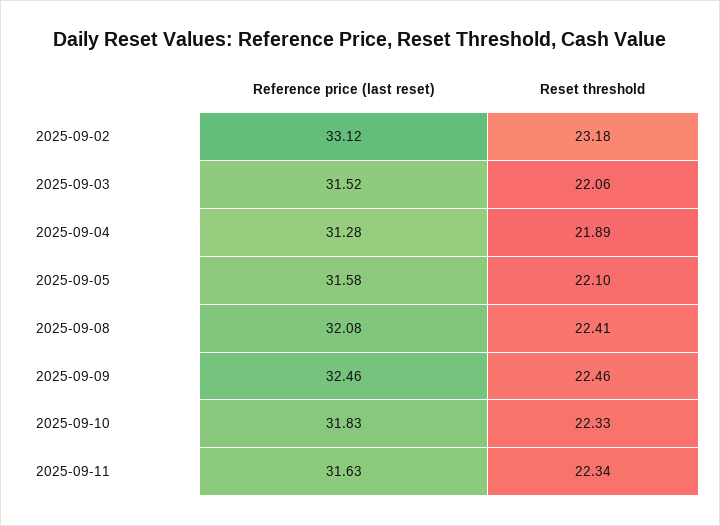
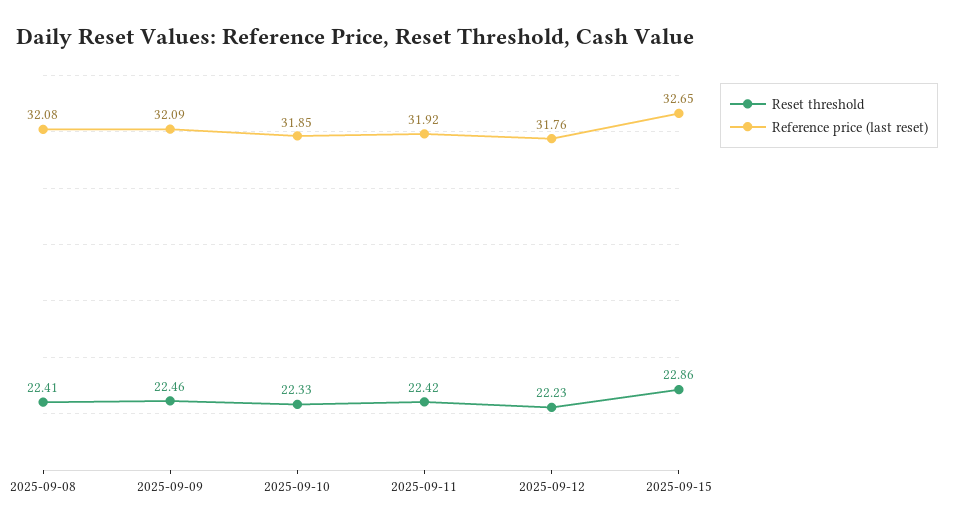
Reference price (last reset), 2025-09-02: 33.12 -> none
Reset threshold, 2025-09-02: 23.18 -> none
Reference price (last reset), 2025-09-03: 31.52 -> none
Reset threshold, 2025-09-03: 22.06 -> none
Reference price (last reset), 2025-09-04: 31.28 -> none
Reset threshold, 2025-09-04: 21.89 -> none
Reference price (last reset), 2025-09-05: 31.58 -> none
Reset threshold, 2025-09-05: 22.1 -> none
Reference price (last reset), 2025-09-09: 32.46 -> 32.09
Reference price (last reset), 2025-09-10: 31.83 -> 31.85
Reference price (last reset), 2025-09-11: 31.63 -> 31.92
Reset threshold, 2025-09-11: 22.34 -> 22.42
Reset threshold, 2025-09-12: none -> 22.23
Reference price (last reset), 2025-09-12: none -> 31.76
Reset threshold, 2025-09-15: none -> 22.86
Reference price (last reset), 2025-09-15: none -> 32.65

